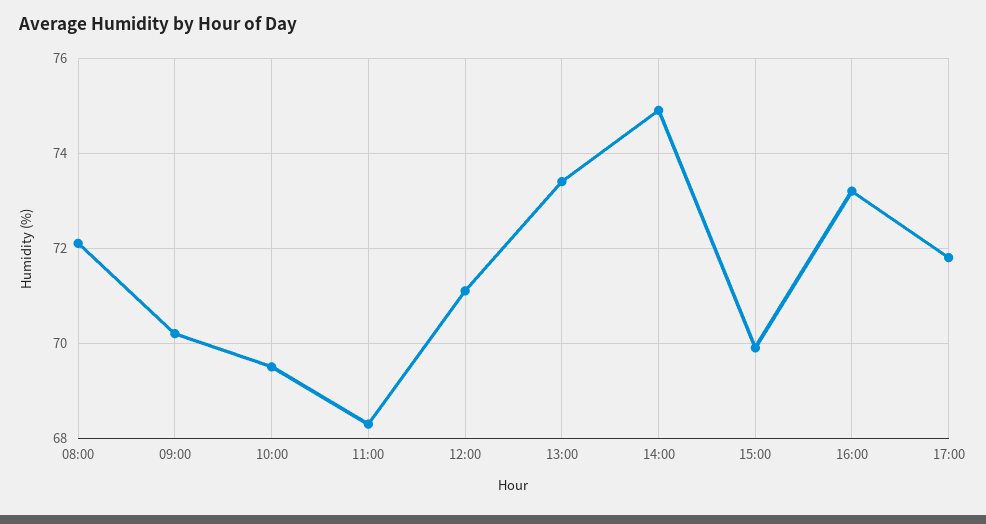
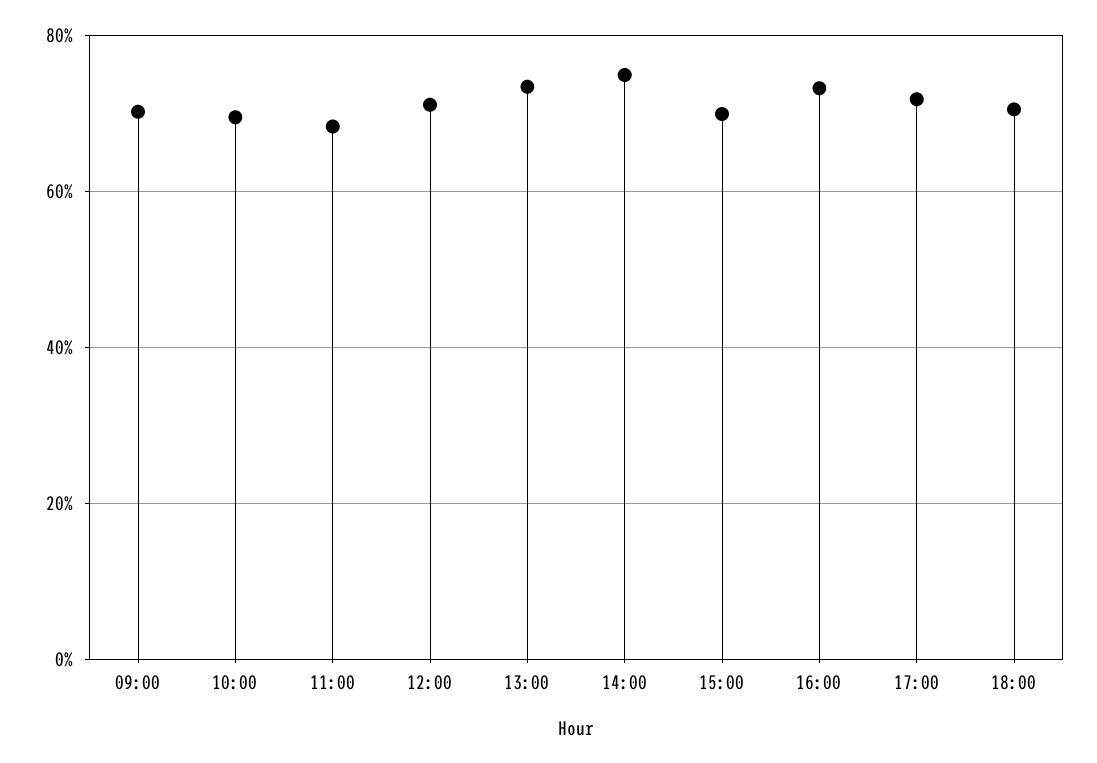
08:00: 72 -> none
18:00: none -> 70

